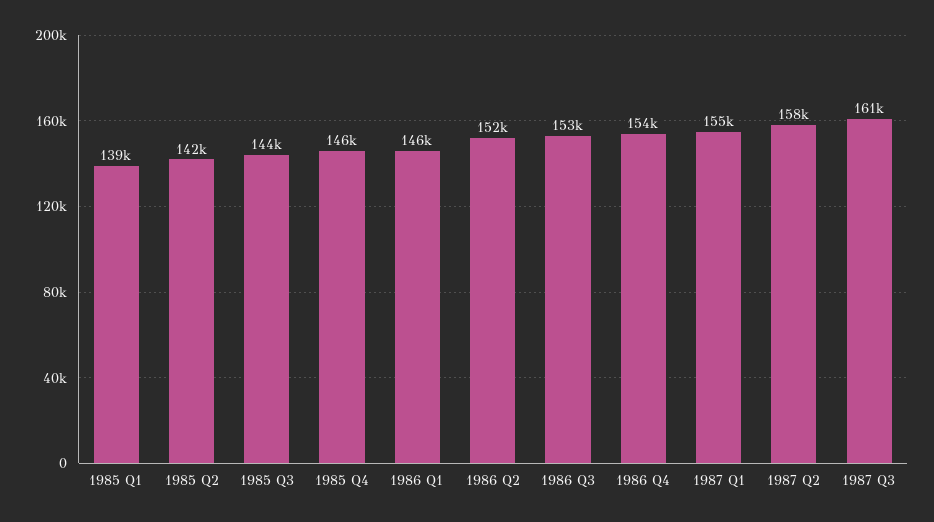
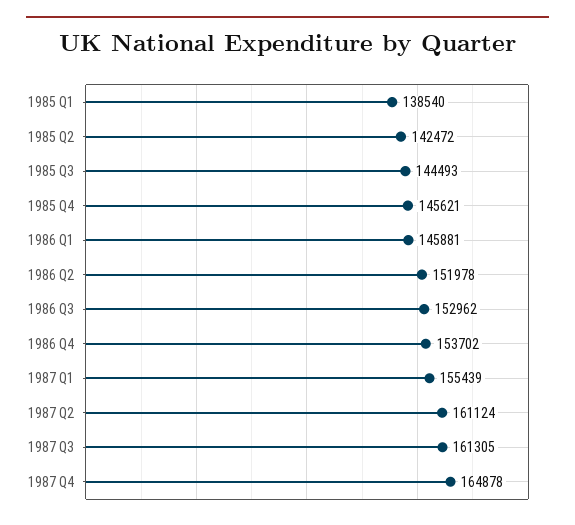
1987 Q2: 158000 -> 161124
1987 Q4: none -> 164878

